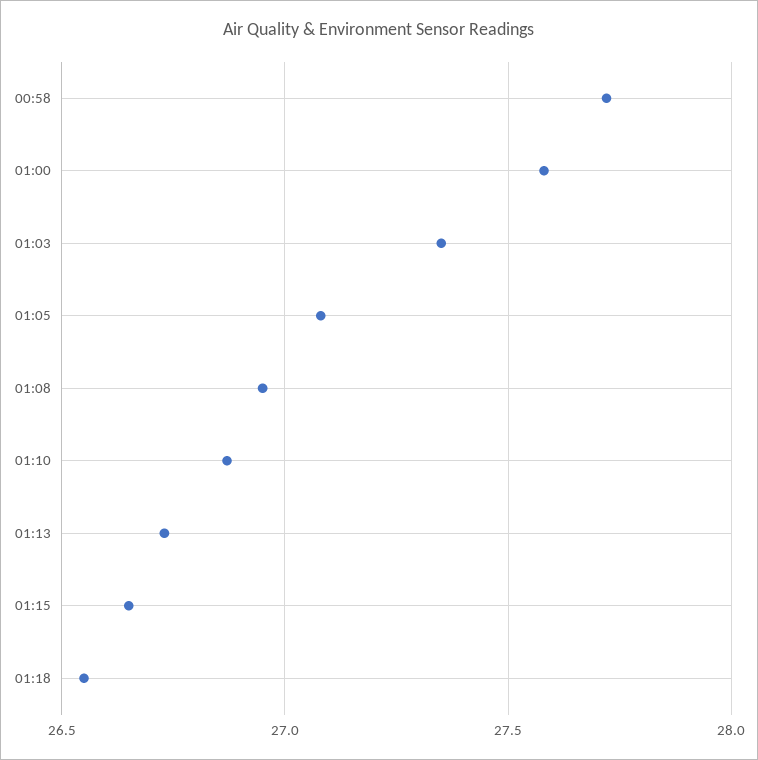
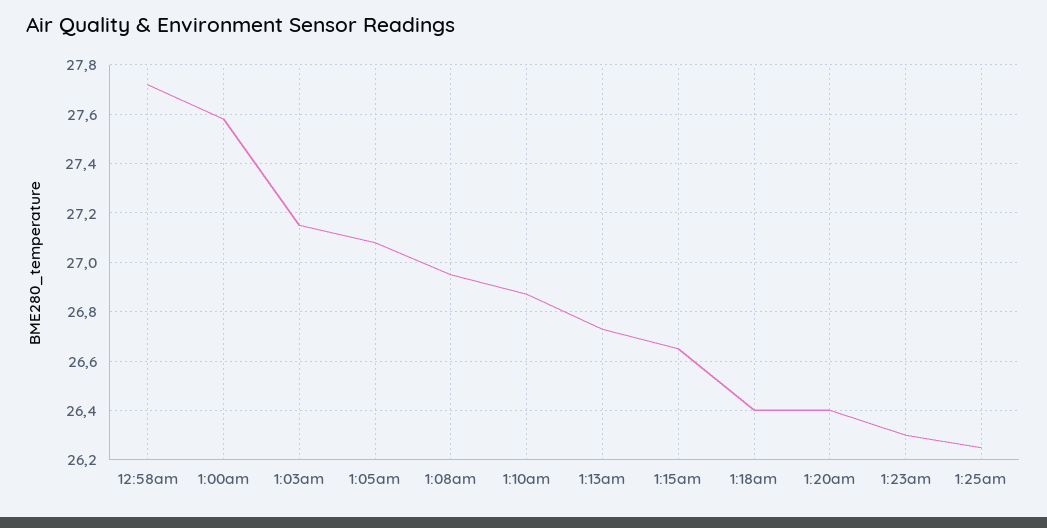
01:03: 27.35 -> 27.15
01:18: 26.55 -> 26.4
1:20am: none -> 26.4
1:23am: none -> 26.3
1:25am: none -> 26.25

